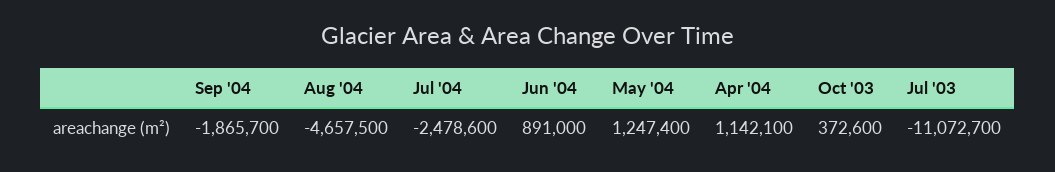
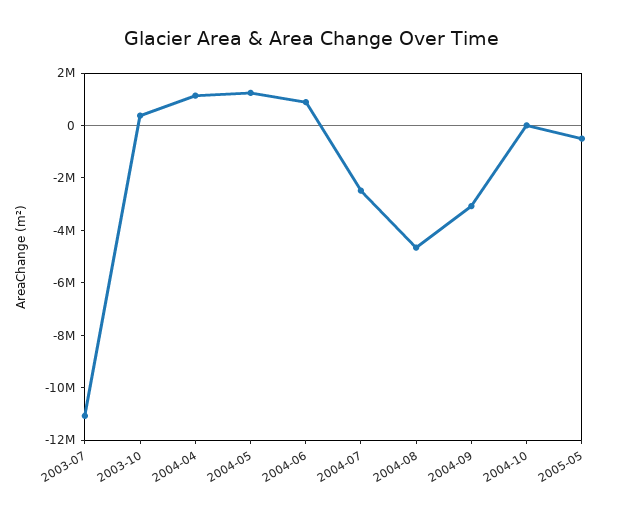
Sep '04: -1865700 -> -3000000
2004-10: none -> 0
2005-05: none -> -500000

